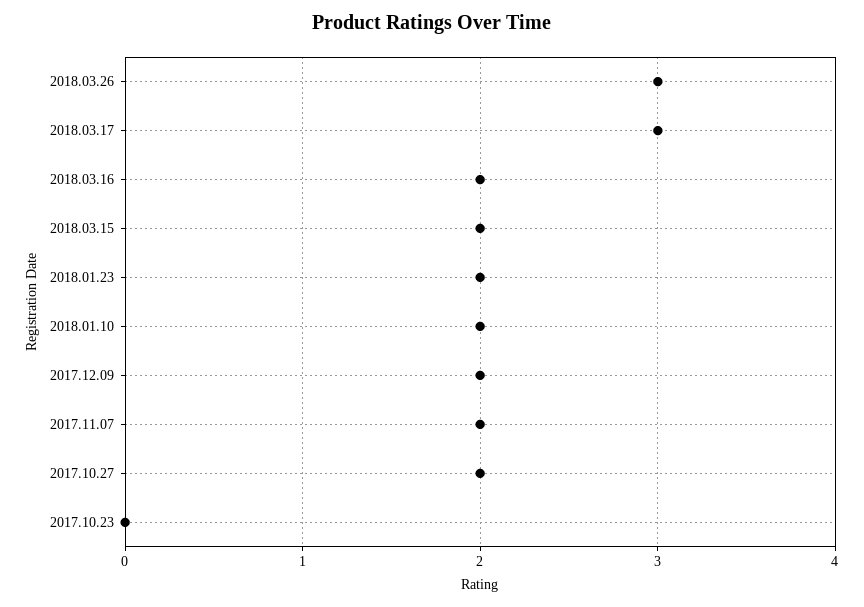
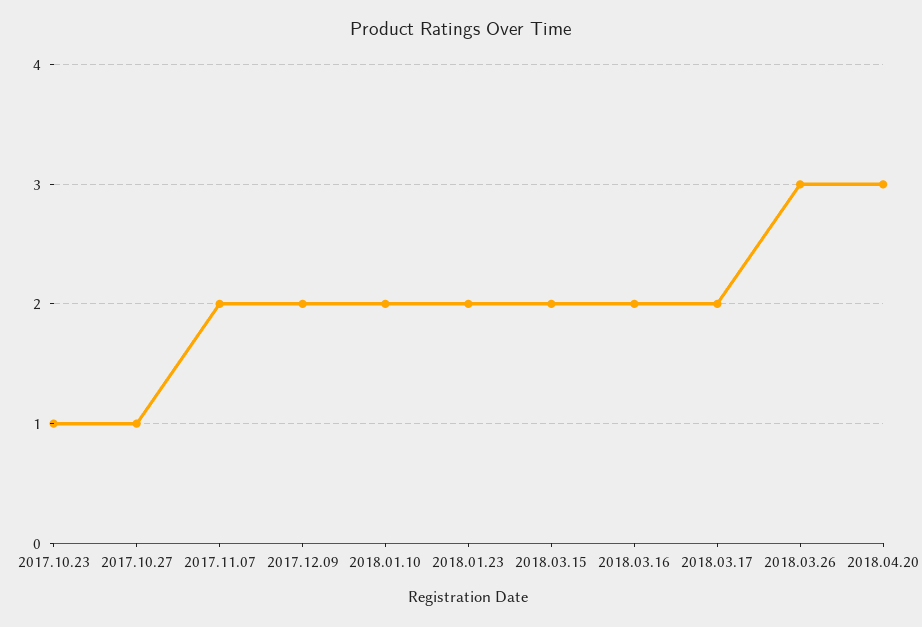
2018.03.17: 3 -> 2
2017.10.27: 2 -> 1
2017.10.23: 0 -> 1
2018.04.20: none -> 3

